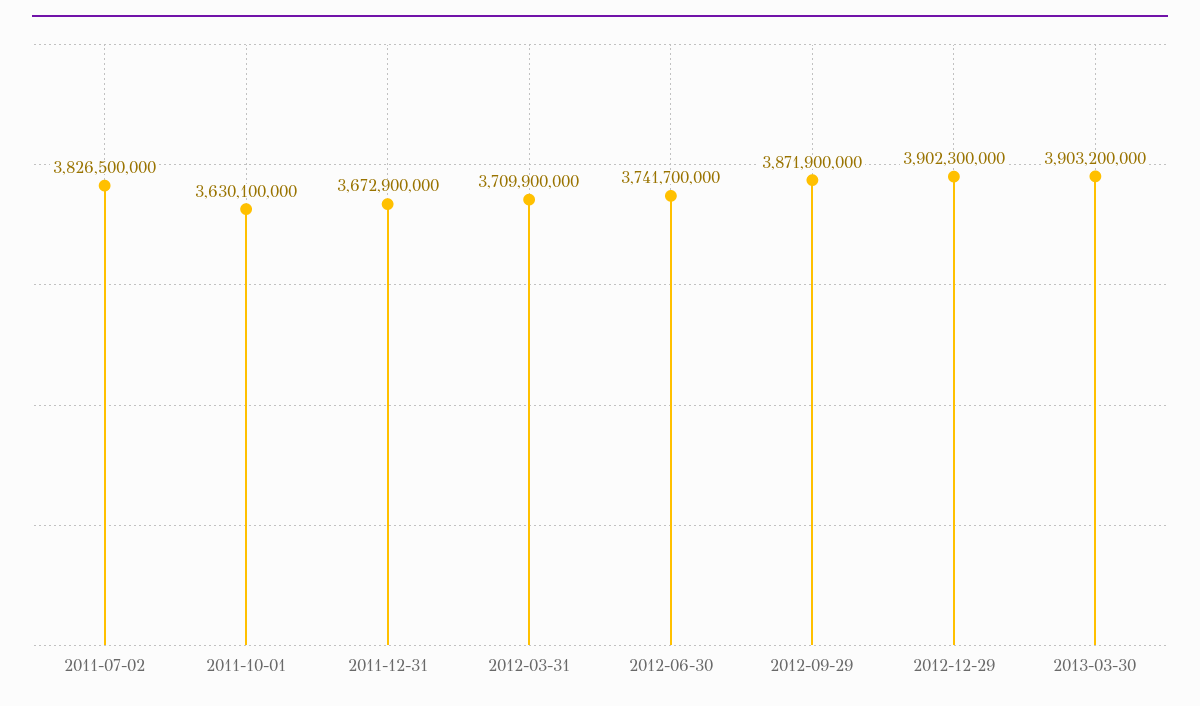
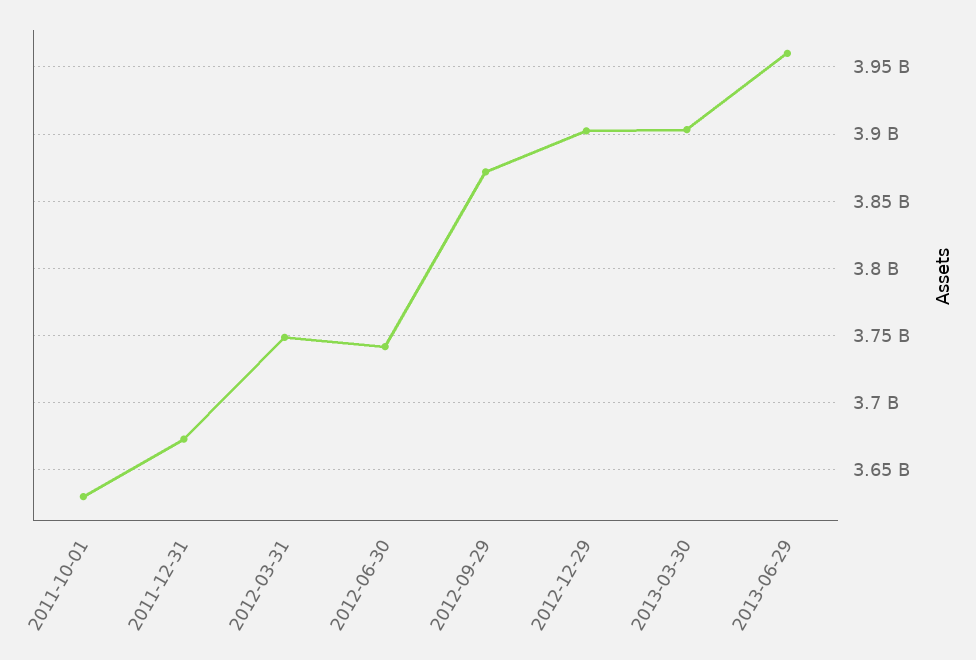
2011-07-02: 3826500000 -> none
2012-03-31: 3709900000 -> 3750000000
2013-06-29: none -> 3960000000

